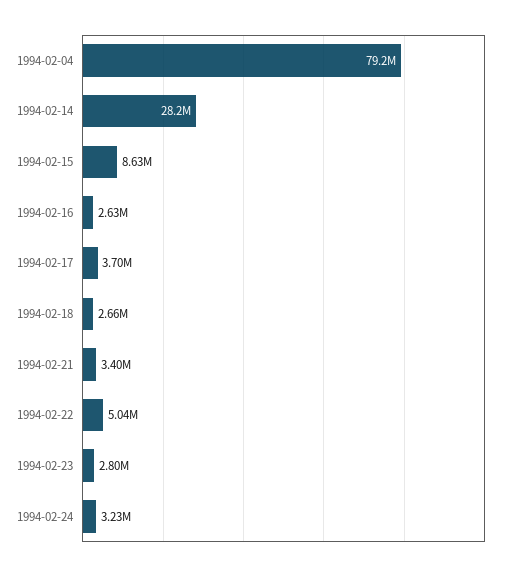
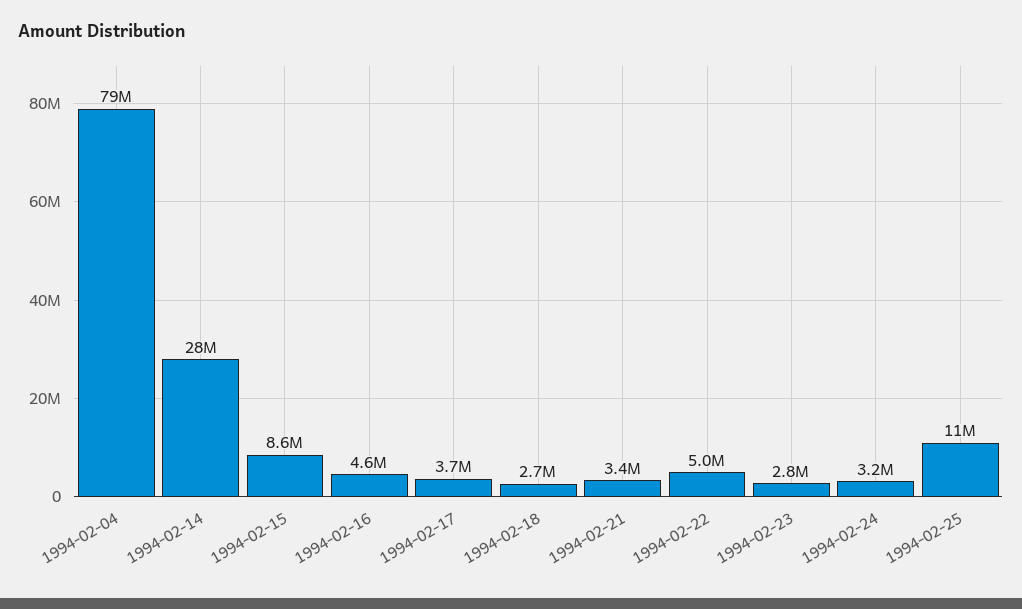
1994-02-16: 2630000 -> 4600000
1994-02-25: none -> 11000000

